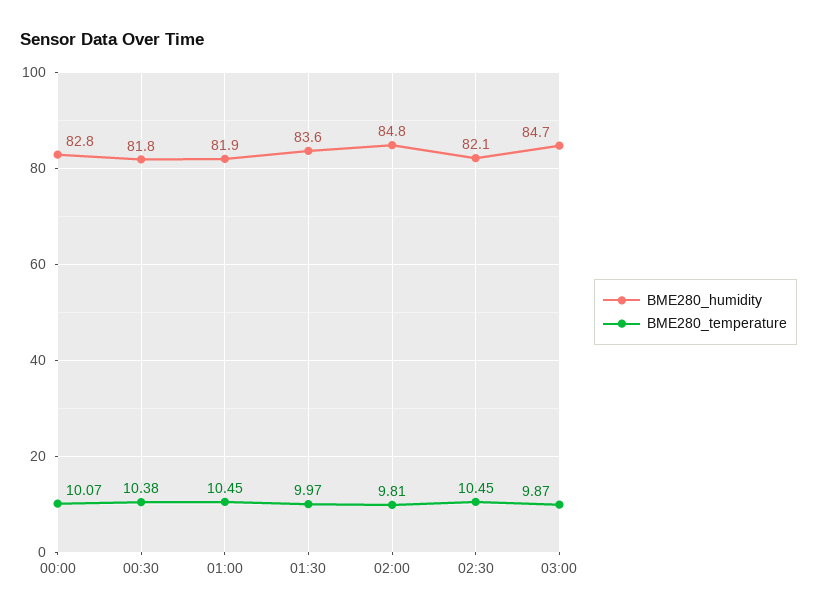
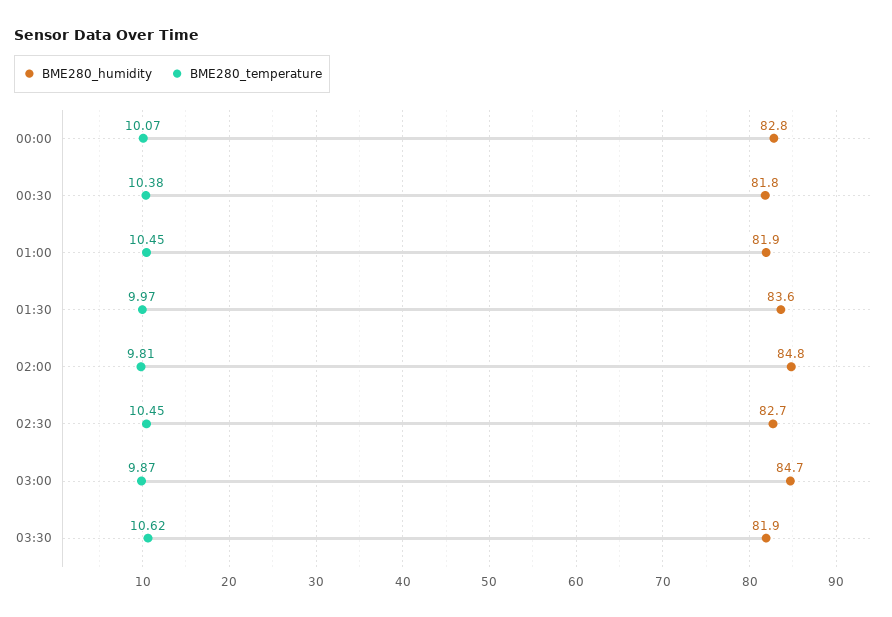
BME280_humidity, 02:30: 82.1 -> 82.7
BME280_humidity, 03:30: none -> 81.9
BME280_temperature, 03:30: none -> 10.62

